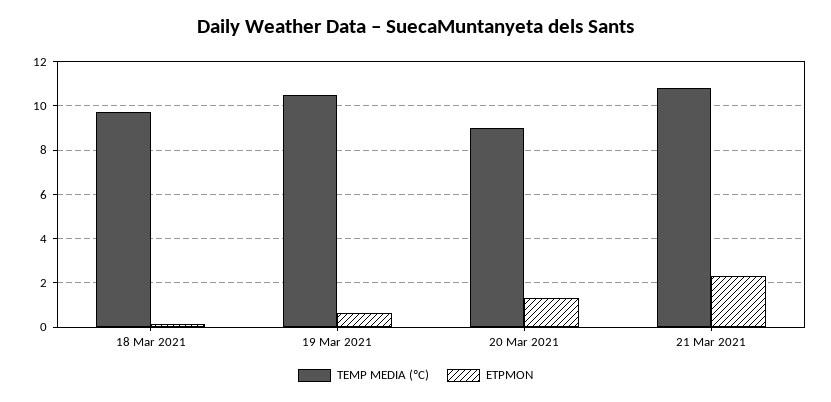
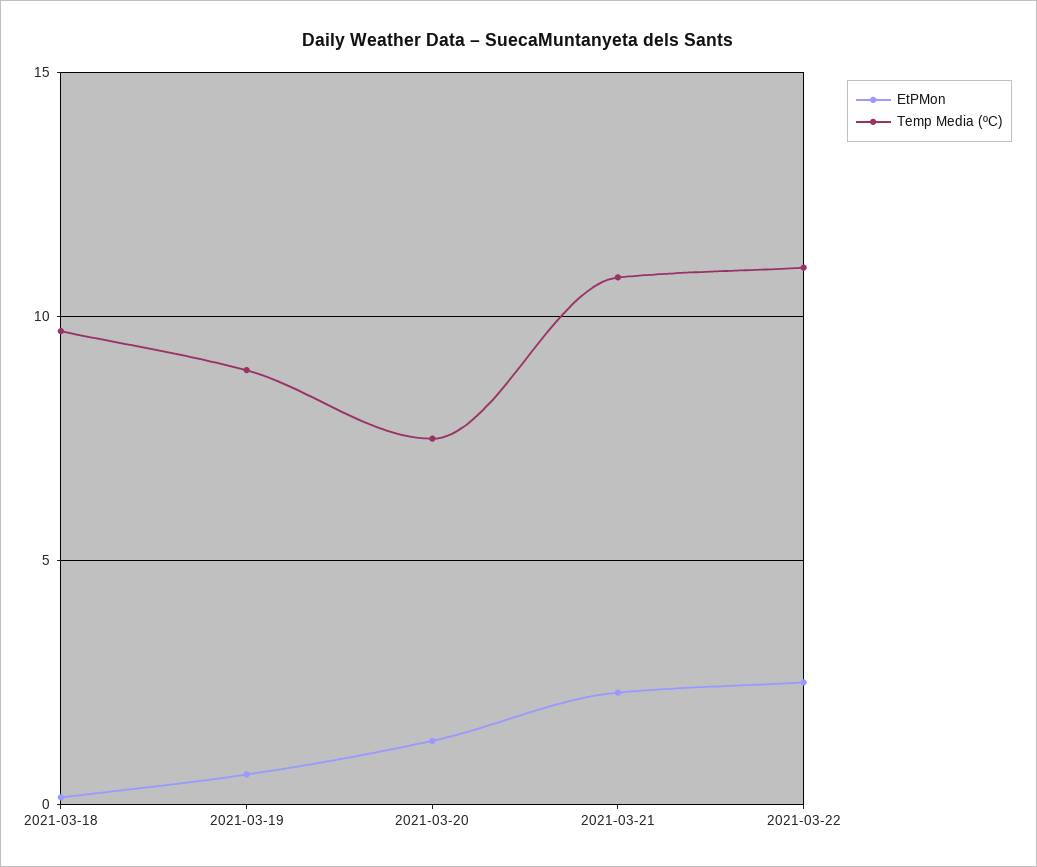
TEMP MEDIA (ºC), 19 Mar 2021: 10.5 -> 9
TEMP MEDIA (ºC), 20 Mar 2021: 9 -> 7.5
ETPMON, 2021-03-22: none -> 2.5
TEMP MEDIA (ºC), 2021-03-22: none -> 11

